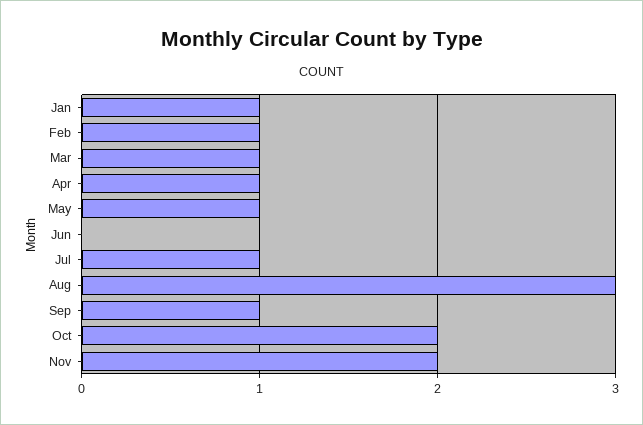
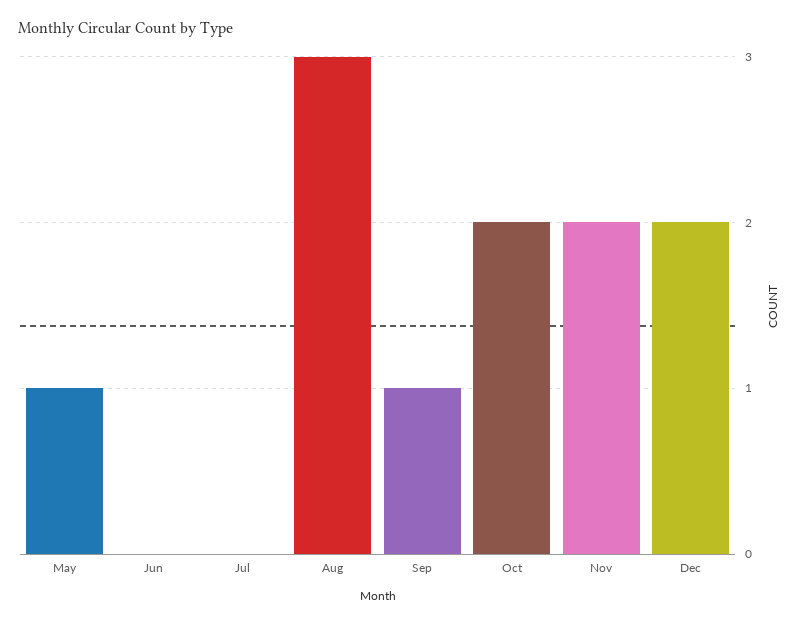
Jan: 1 -> none
Feb: 1 -> none
Mar: 1 -> none
Apr: 1 -> none
Jul: 1 -> 0
Dec: none -> 2

